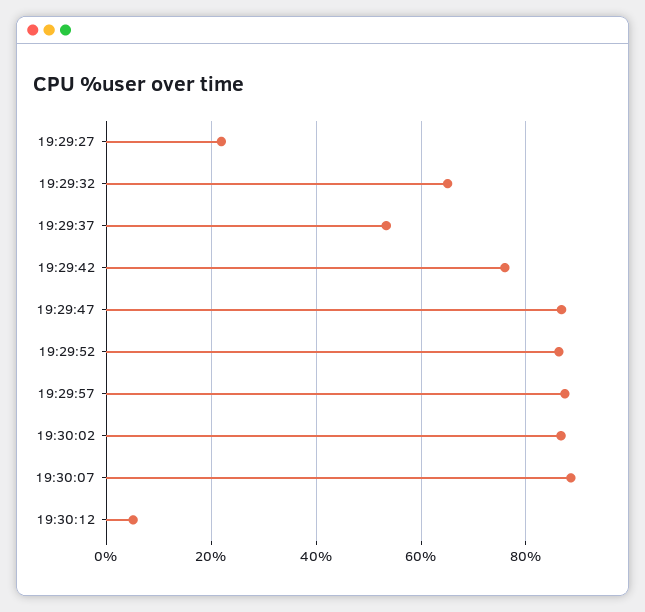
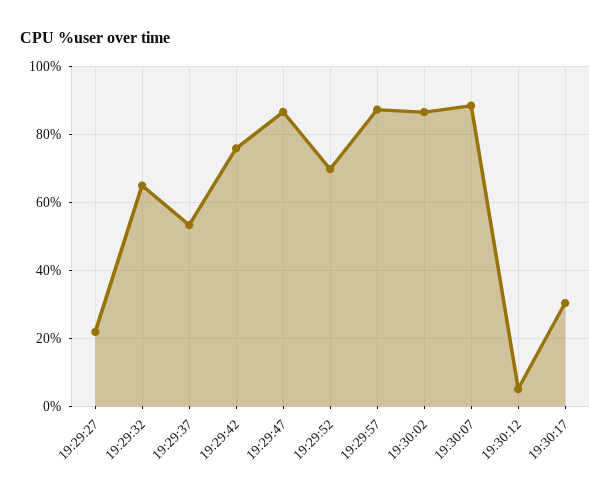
19:29:52: 86 -> 70
19:30:17: none -> 30

